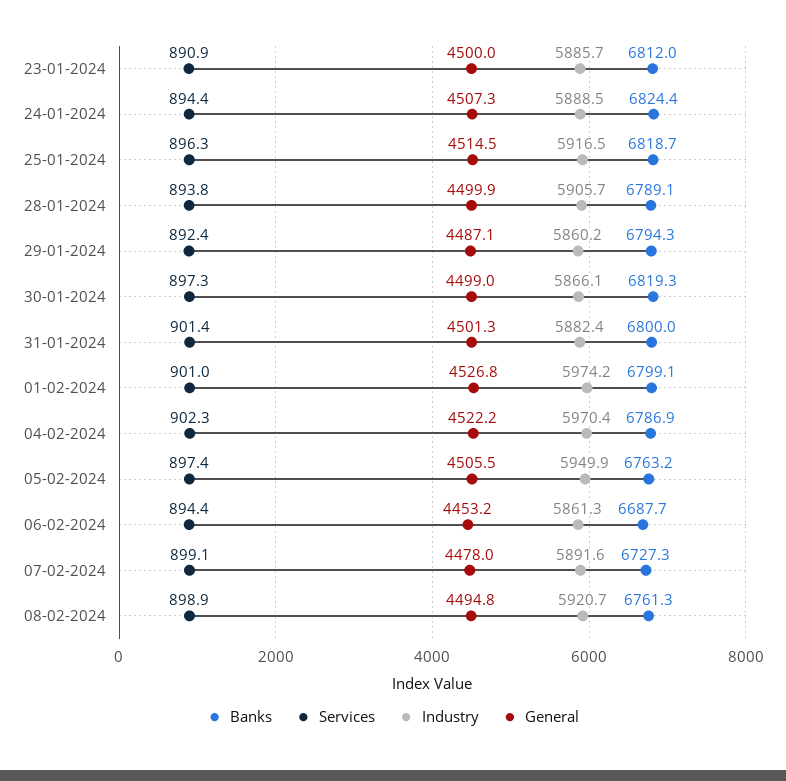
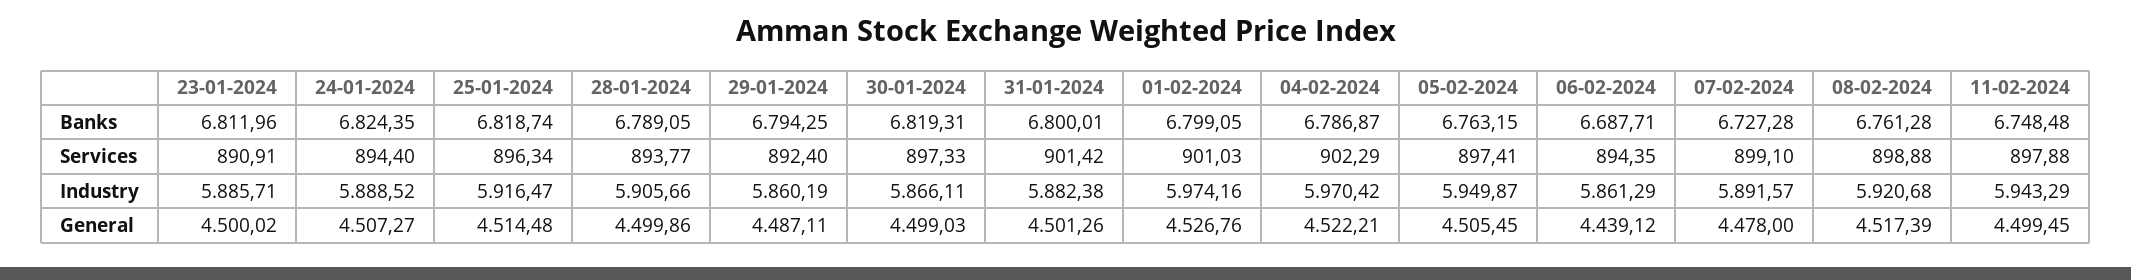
General, 06-02-2024: 4453.2 -> 4439.12
General, 08-02-2024: 4494.8 -> 4517.39
Banks, 11-02-2024: none -> 6748.48
Services, 11-02-2024: none -> 897.88
Industry, 11-02-2024: none -> 5943.29
General, 11-02-2024: none -> 4499.45

